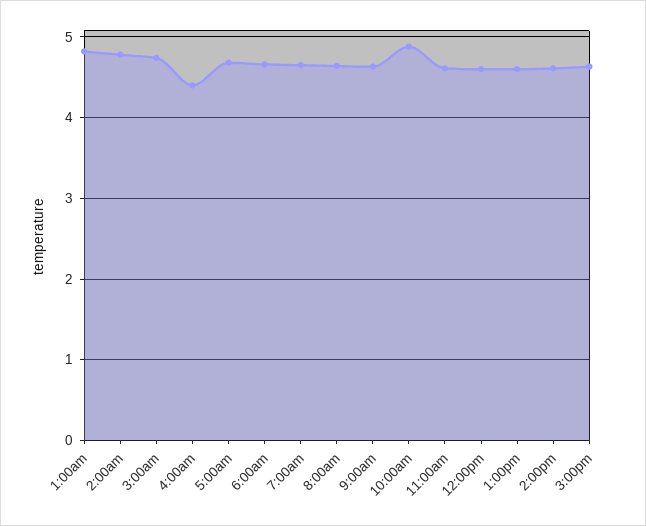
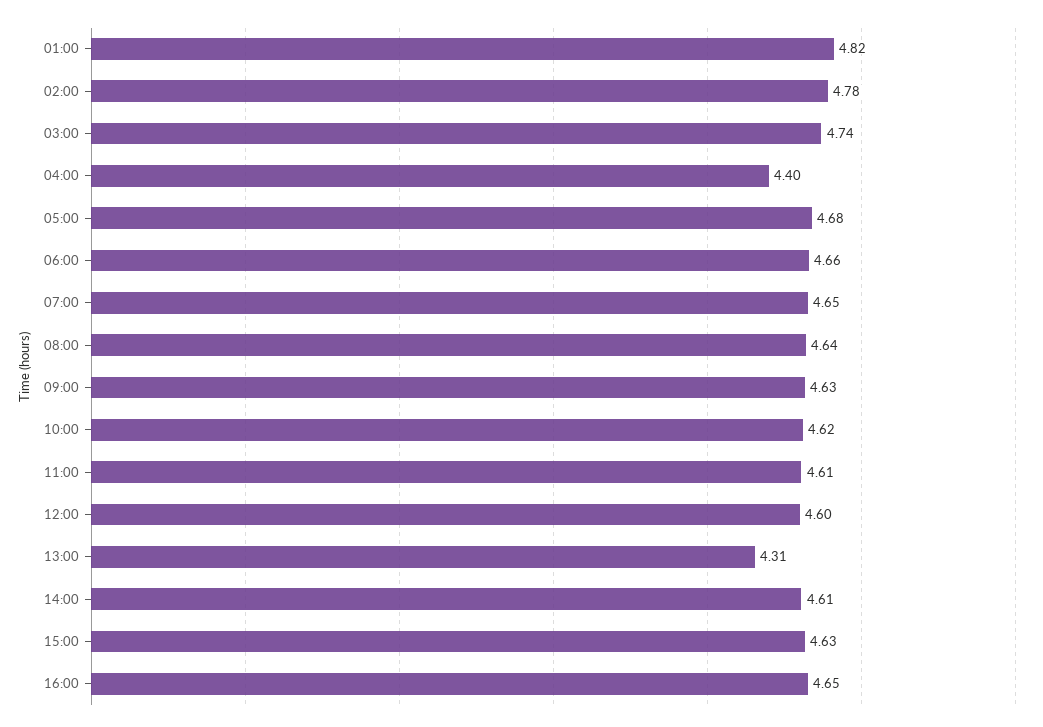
10:00am: 4.9 -> 4.62
1:00pm: 4.6 -> 4.31
16:00: none -> 4.65

